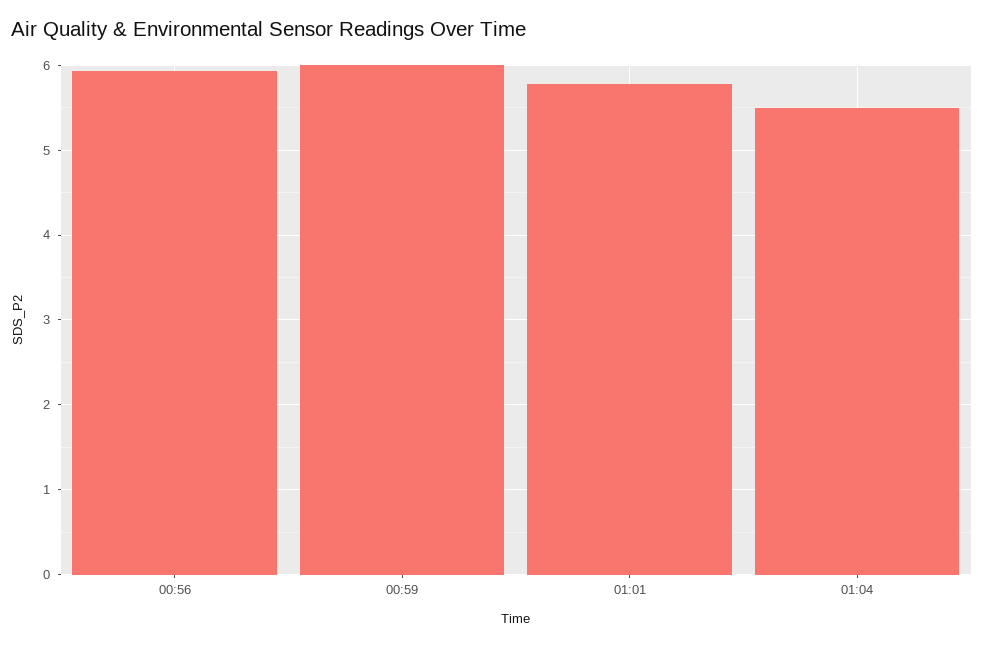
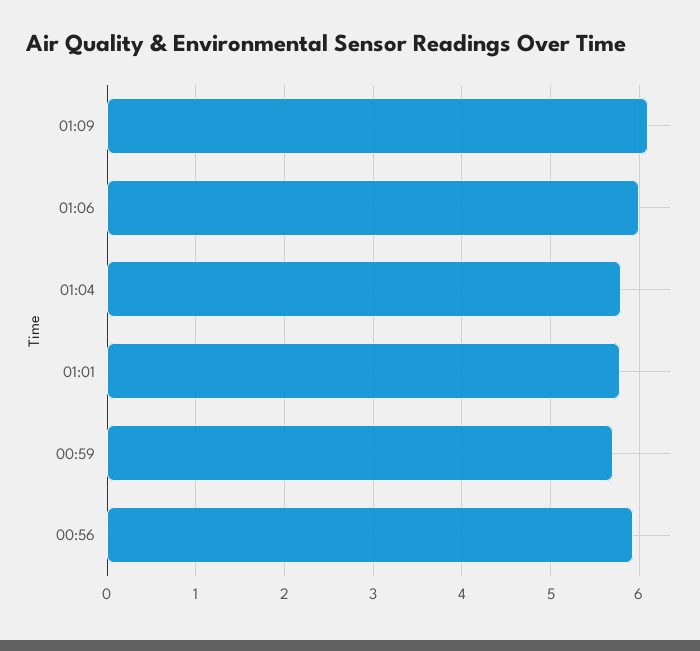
00:59: 6 -> 5.7
01:04: 5.5 -> 5.8
01:09: none -> 6.1
01:06: none -> 6

